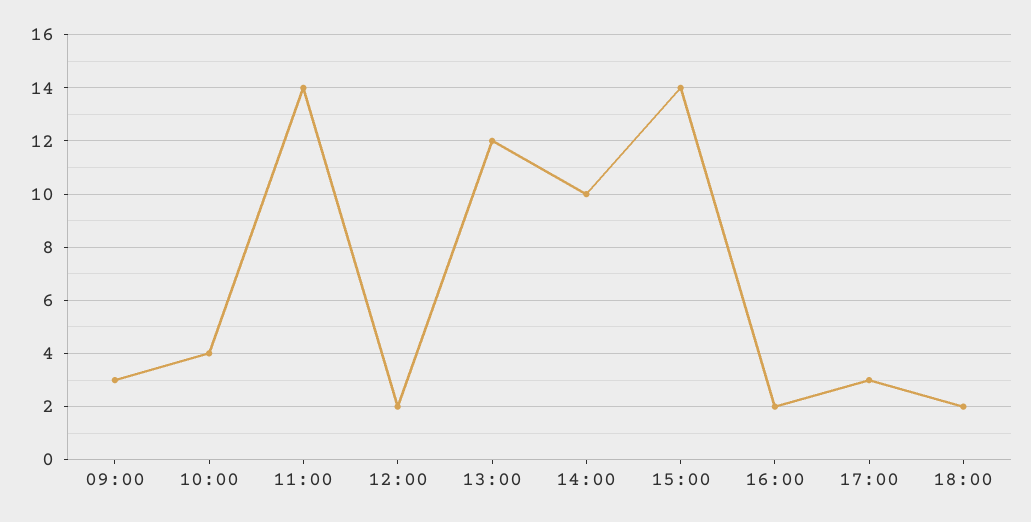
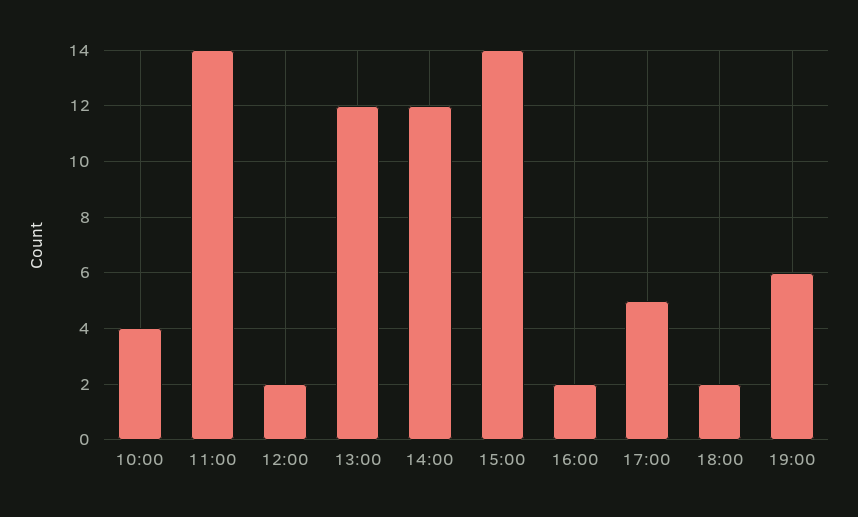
09:00: 3 -> none
14:00: 10 -> 12
17:00: 3 -> 5
19:00: none -> 6

